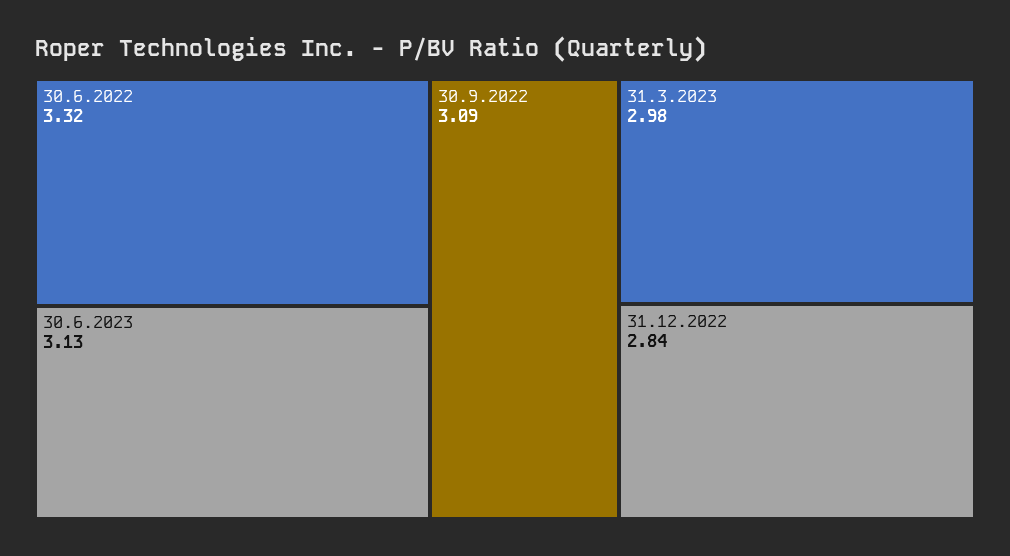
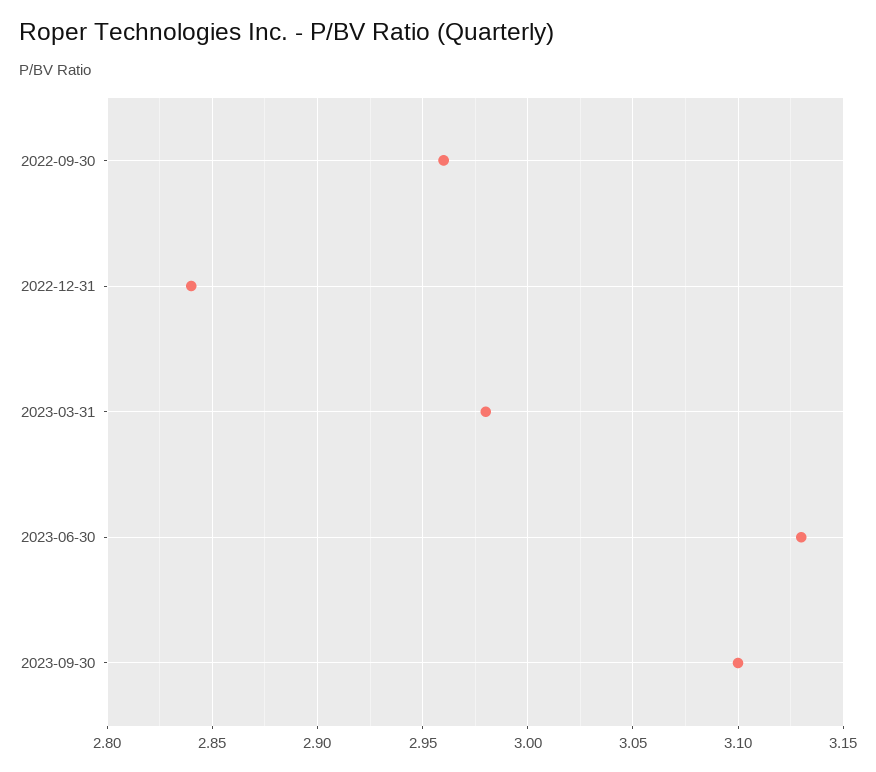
30.6.2022: 3.32 -> none
30.9.2022: 3.09 -> 2.96
2023-09-30: none -> 3.1

